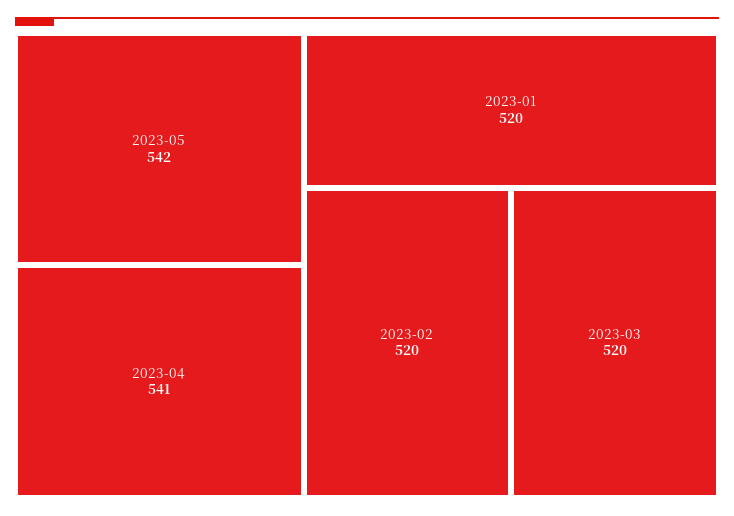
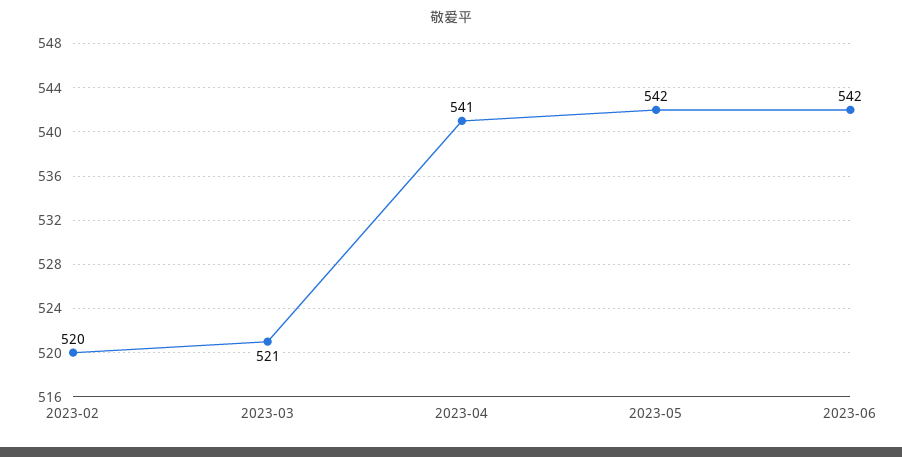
2023-01: 520 -> none
2023-03: 520 -> 521
2023-06: none -> 542

